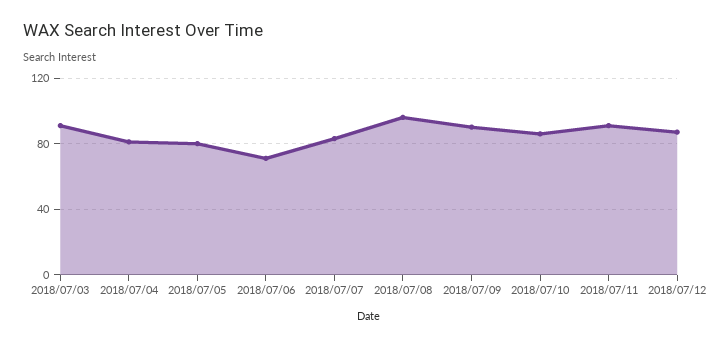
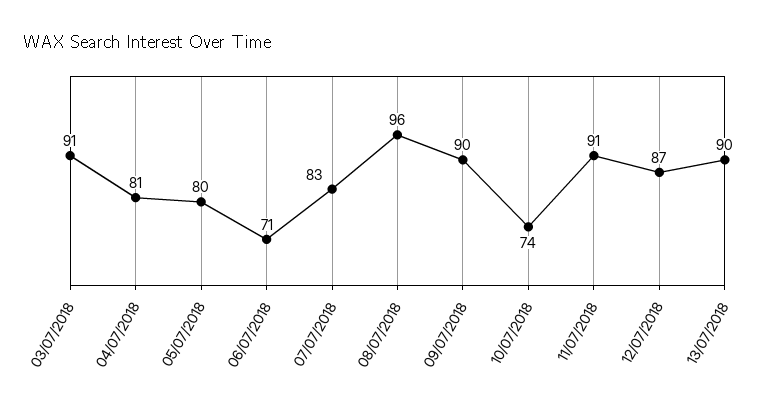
2018/07/10: 85 -> 74
13/07/2018: none -> 90

